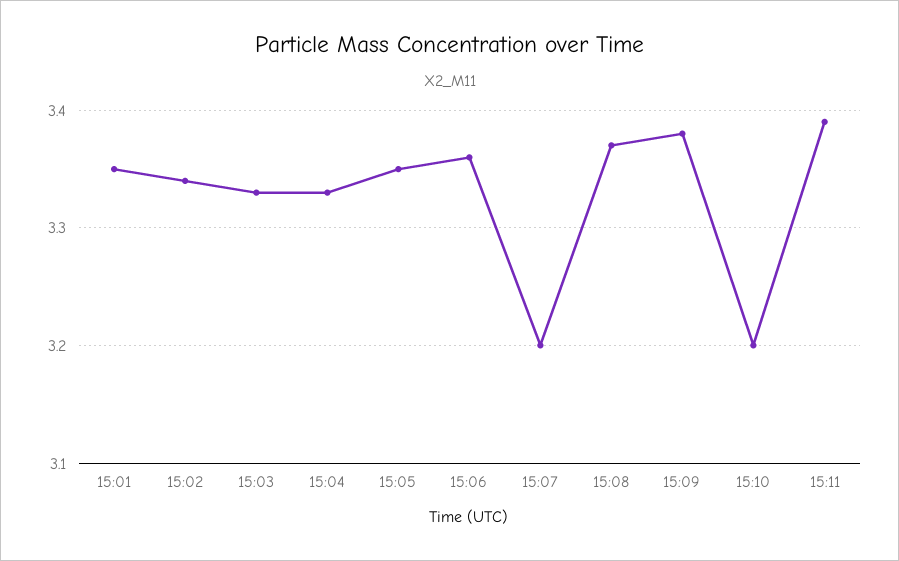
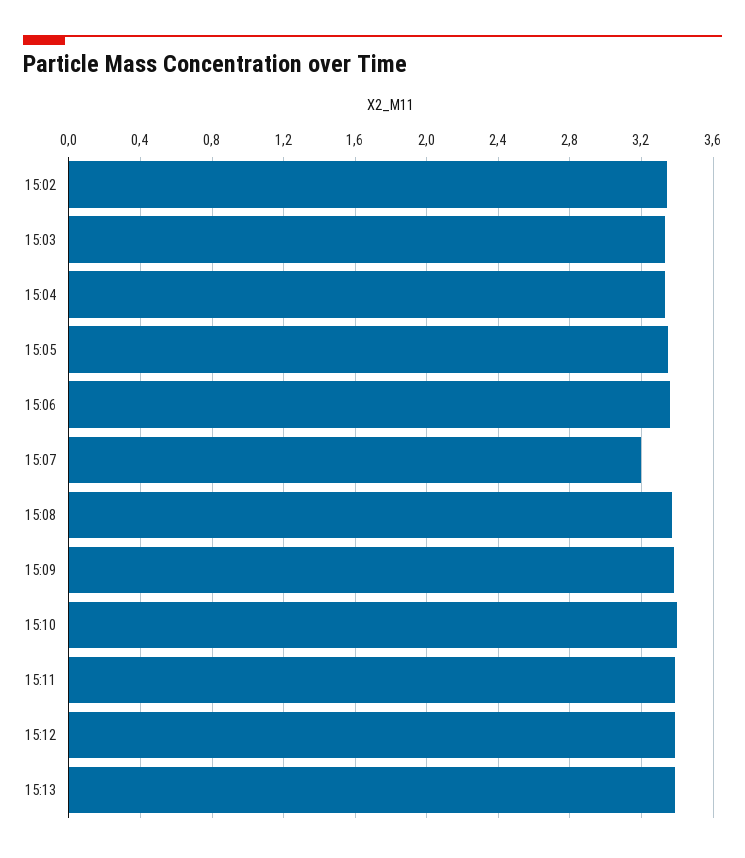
15:01: 3.35 -> none
15:10: 3.2 -> 3.4
15:12: none -> 3.4
15:13: none -> 3.4

